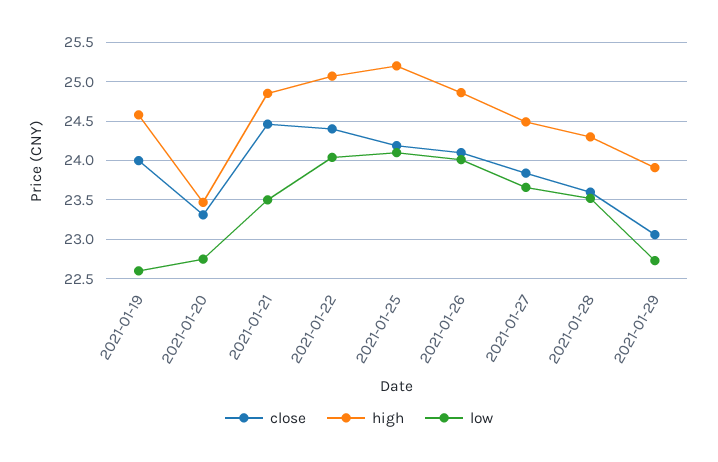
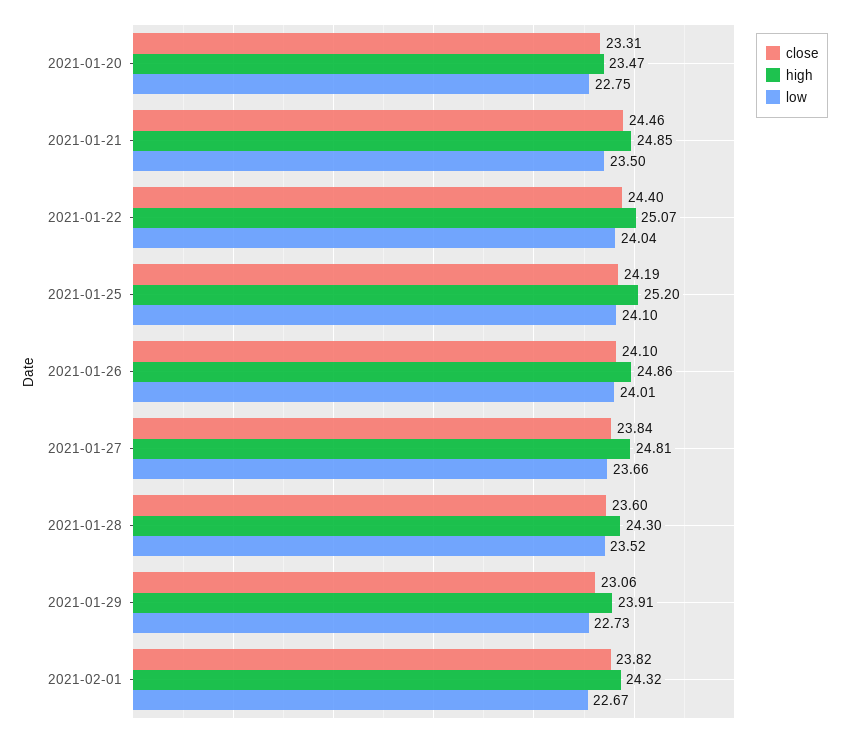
close, 2021-01-19: 24 -> none
high, 2021-01-19: 24.6 -> none
low, 2021-01-19: 22.6 -> none
high, 2021-01-27: 24.5 -> 24.81
close, 2021-02-01: none -> 23.82
high, 2021-02-01: none -> 24.32
low, 2021-02-01: none -> 22.67

